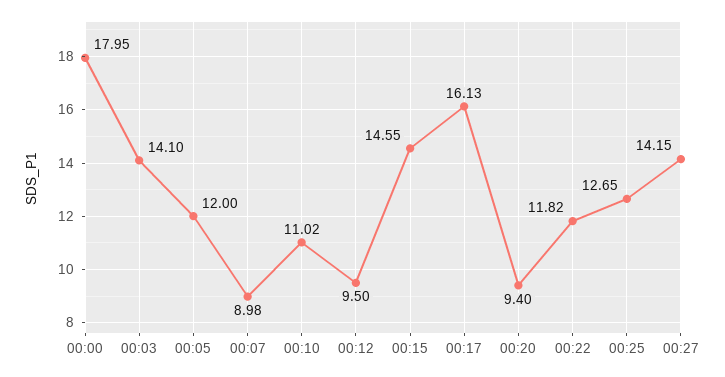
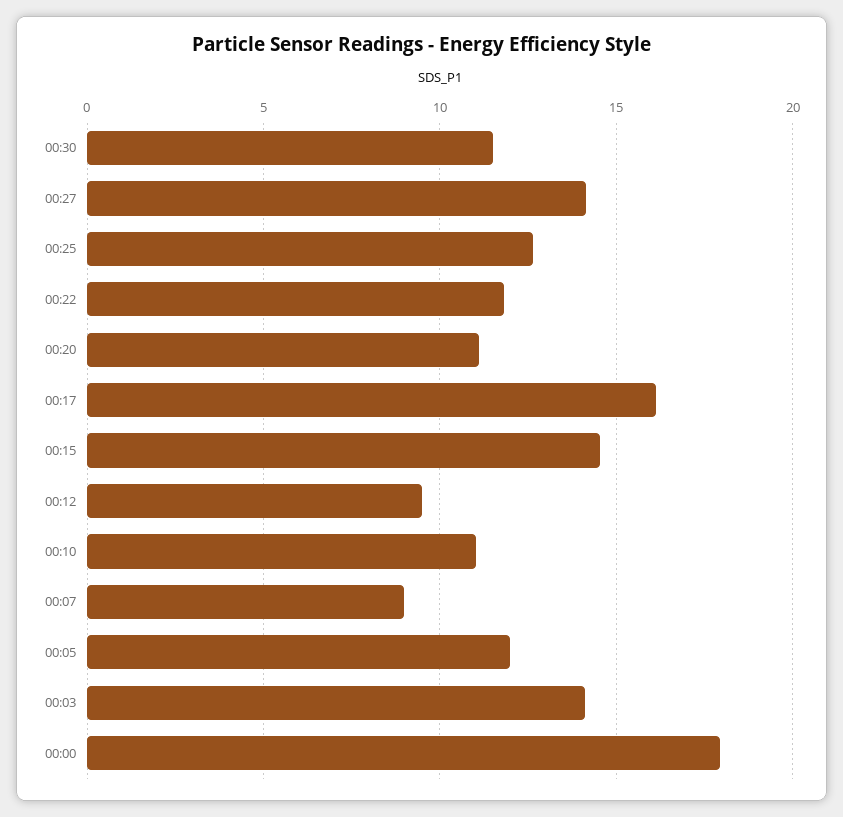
00:20: 9.4 -> 11
00:30: none -> 11.5

